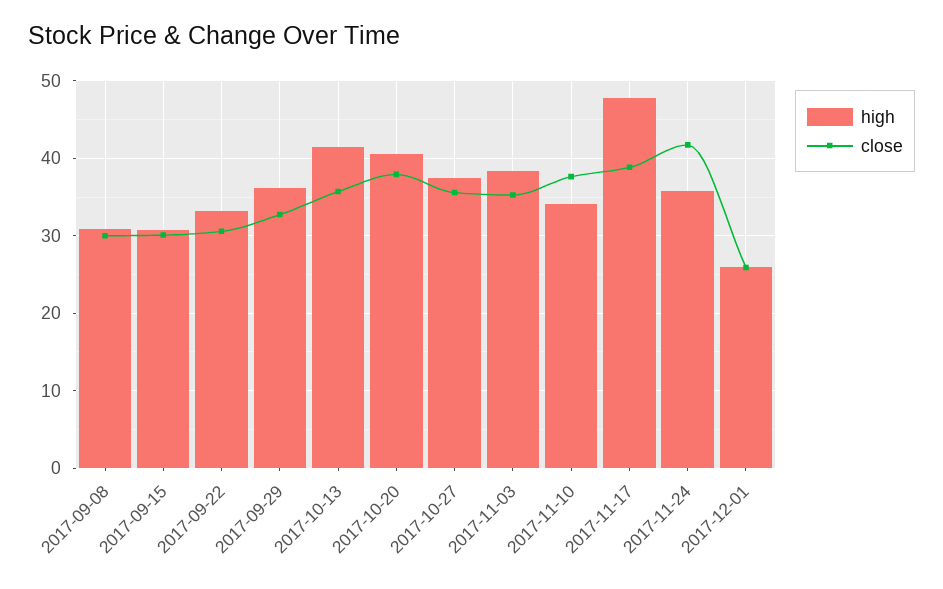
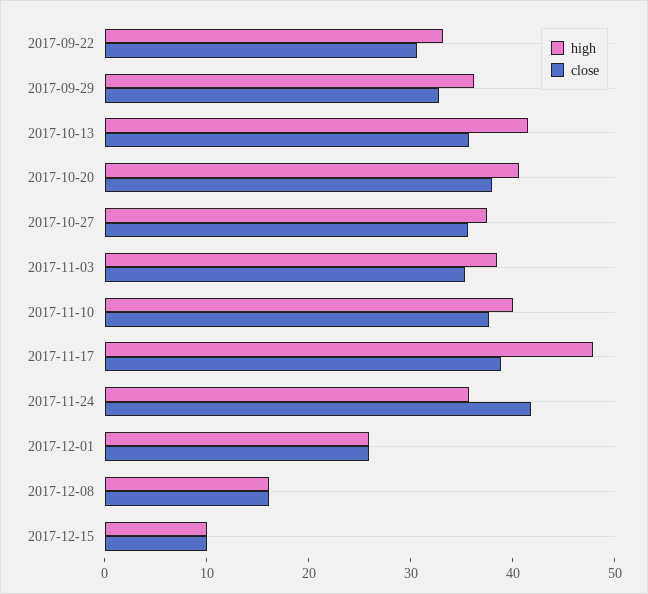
high, 2017-09-08: 31 -> none
close, 2017-09-08: 30 -> none
high, 2017-09-15: 31 -> none
close, 2017-09-15: 30 -> none
high, 2017-11-10: 34 -> 40
high, 2017-12-08: none -> 16
close, 2017-12-08: none -> 16
high, 2017-12-15: none -> 10
close, 2017-12-15: none -> 10

